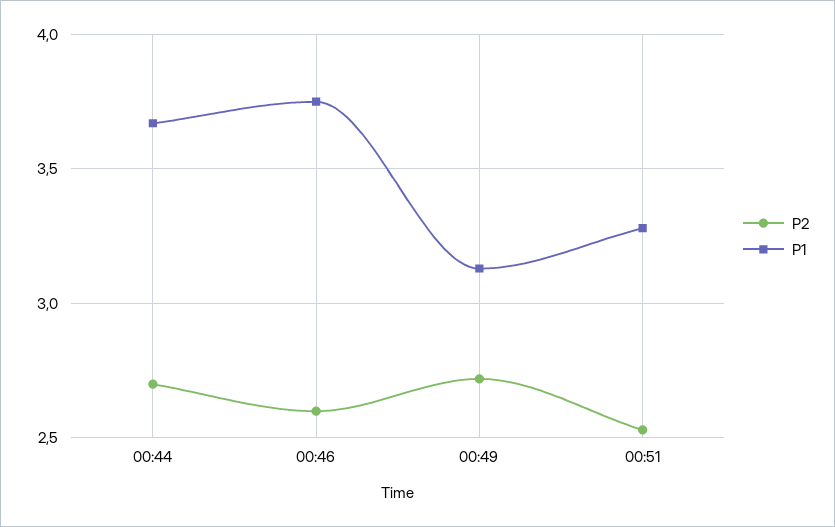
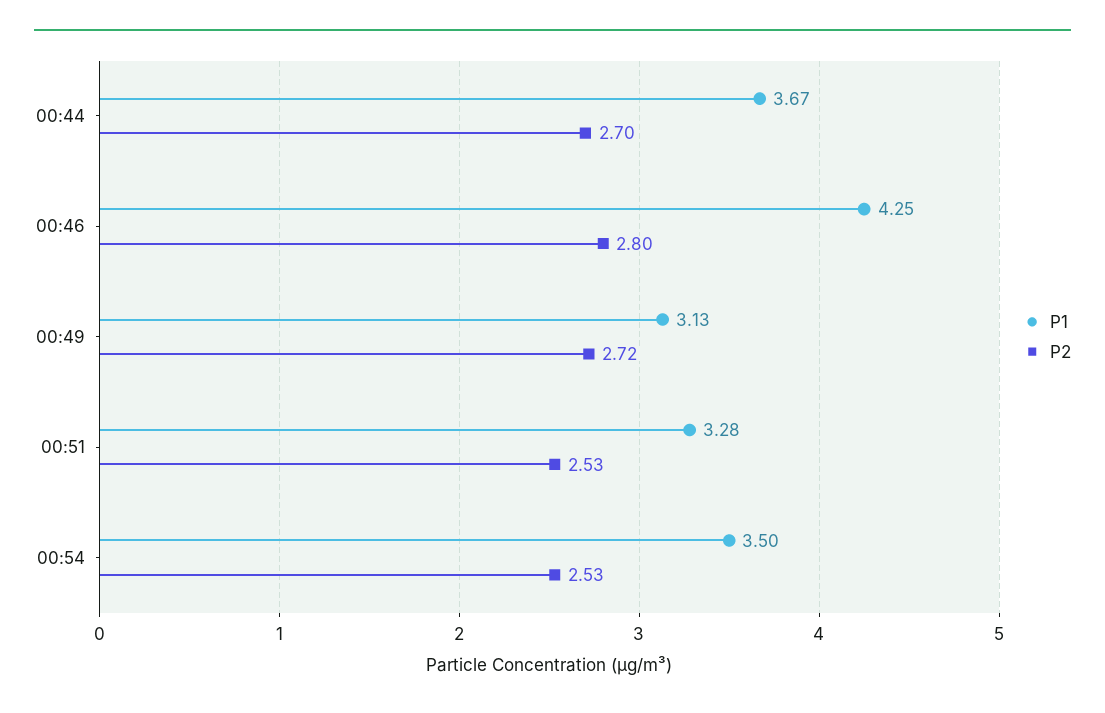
P2, 00:46: 2.6 -> 2.8
P1, 00:46: 3.75 -> 4.25
P1, 00:54: none -> 3.5
P2, 00:54: none -> 2.53

